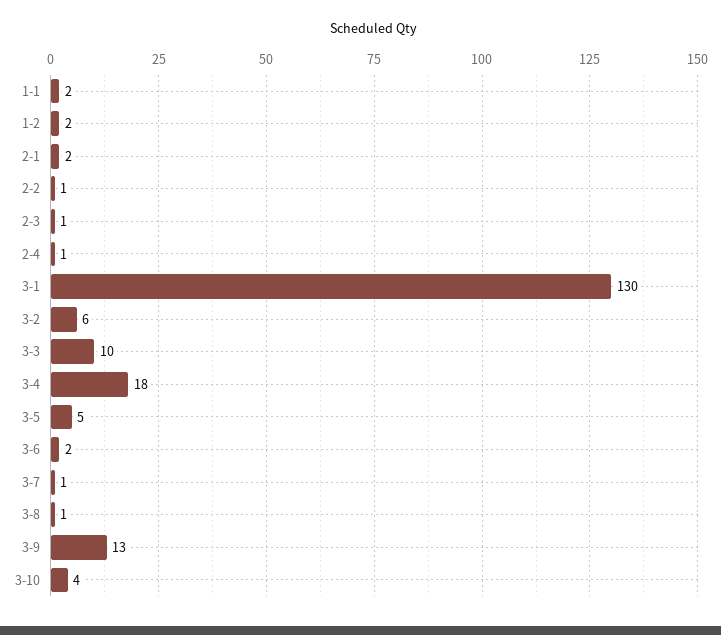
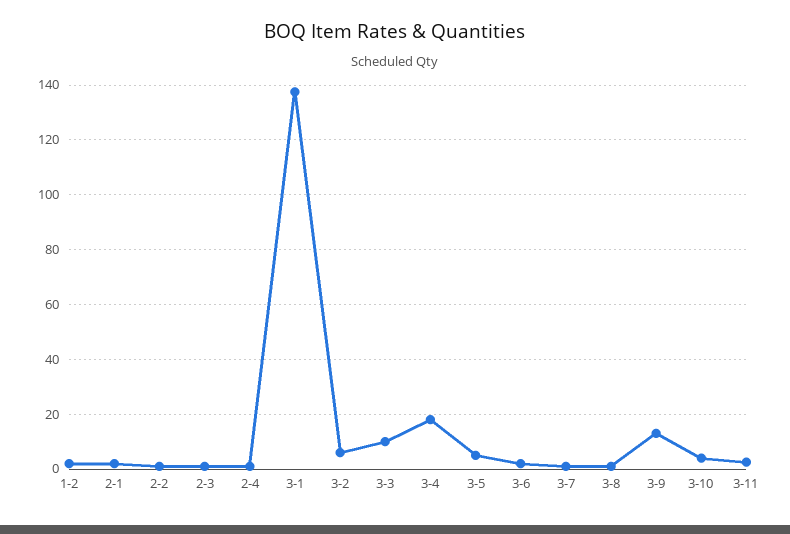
1-1: 2 -> none
3-1: 130 -> 137.5
3-11: none -> 2.5

